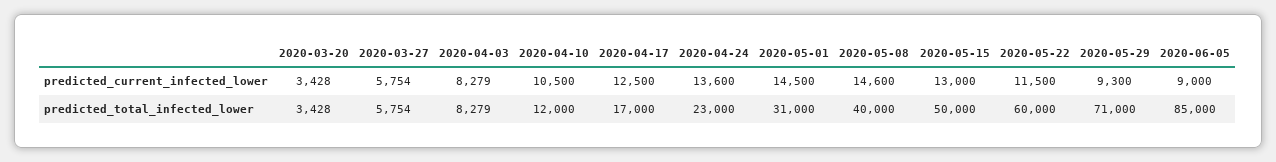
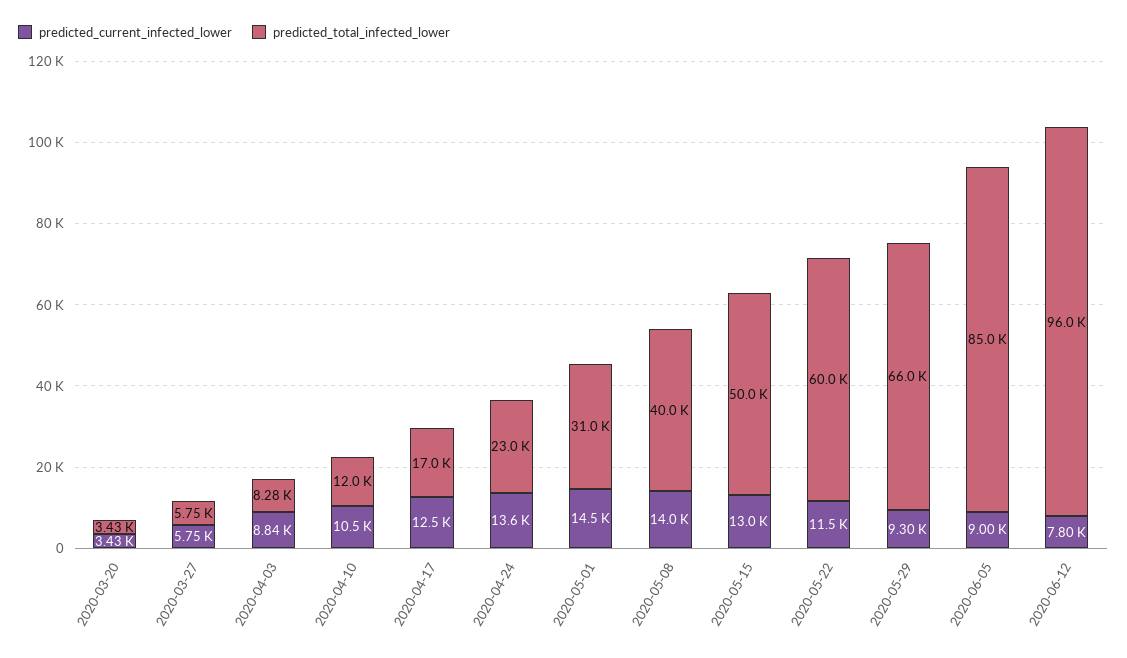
predicted_current_infected_lower, 2020-04-03: 8279 -> 8840
predicted_current_infected_lower, 2020-05-08: 14600 -> 14000
predicted_total_infected_lower, 2020-05-29: 71000 -> 66000
predicted_current_infected_lower, 2020-06-12: none -> 7800
predicted_total_infected_lower, 2020-06-12: none -> 96000

